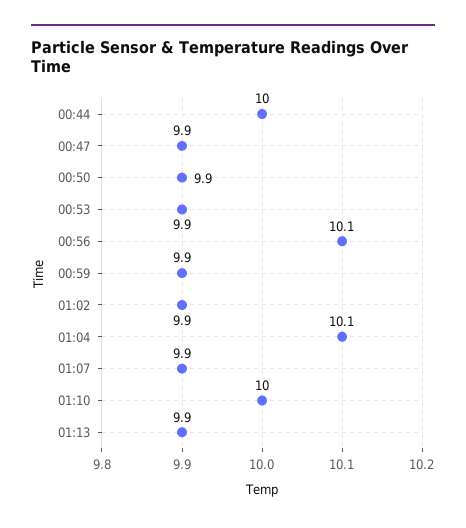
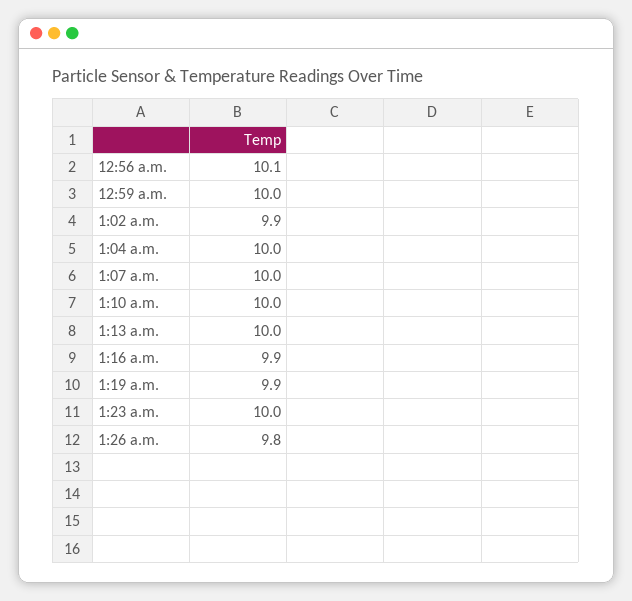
00:44: 10 -> none
00:47: 9.9 -> none
00:50: 9.9 -> none
00:53: 9.9 -> none
00:59: 9.9 -> 10
01:04: 10.1 -> 10
01:07: 9.9 -> 10
01:13: 9.9 -> 10
1:16 a.m.: none -> 9.9
1:19 a.m.: none -> 9.9
1:23 a.m.: none -> 10
1:26 a.m.: none -> 9.8

